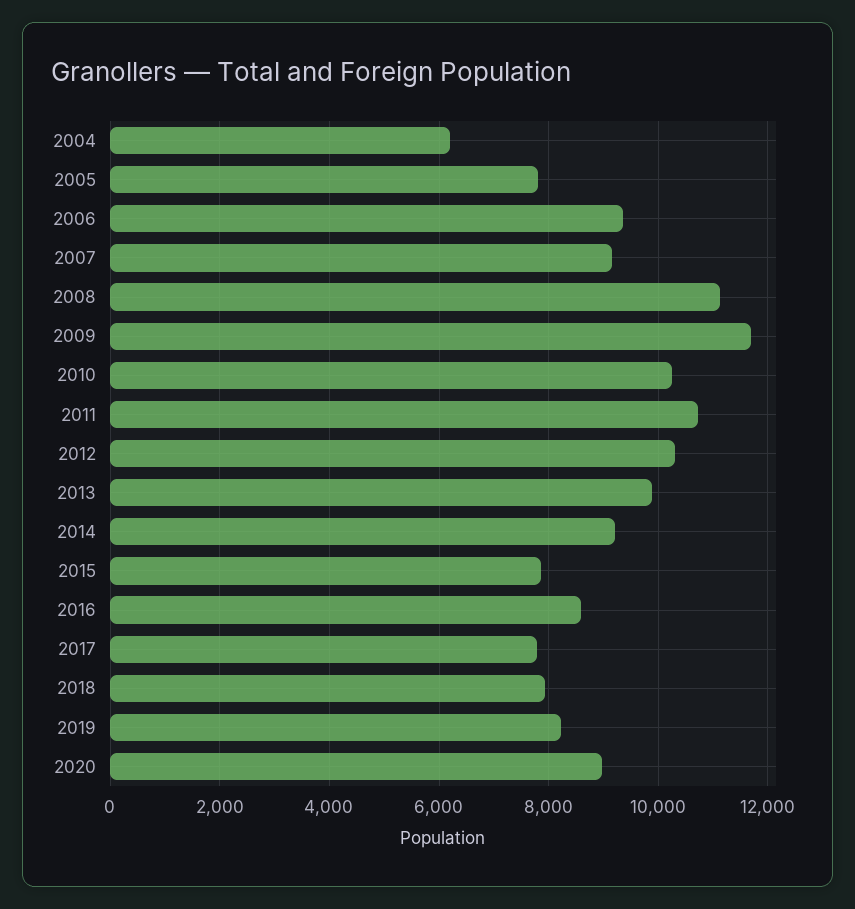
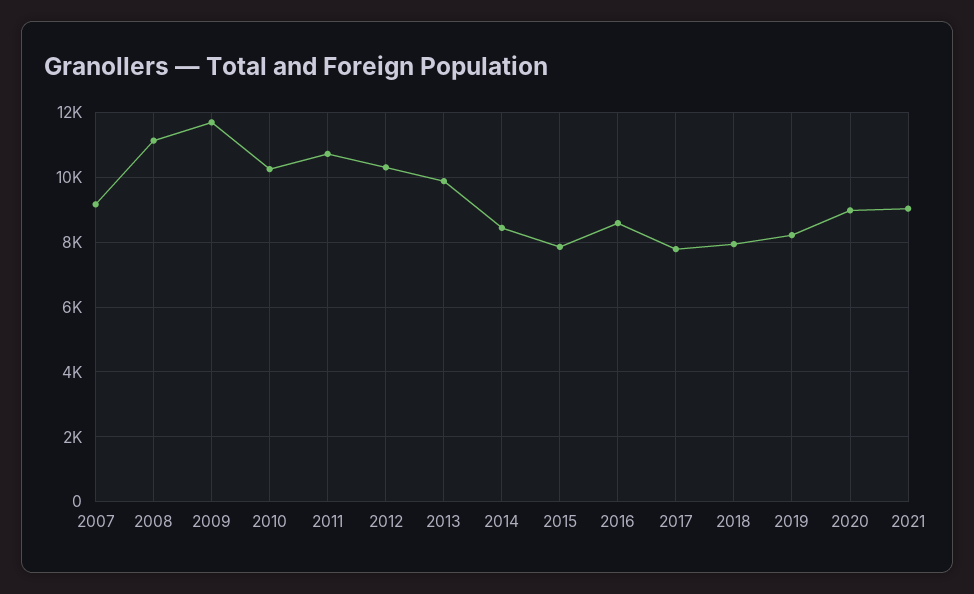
2004: 6200 -> none
2005: 7800 -> none
2006: 9400 -> none
2014: 9200 -> 8400
2021: none -> 9000

